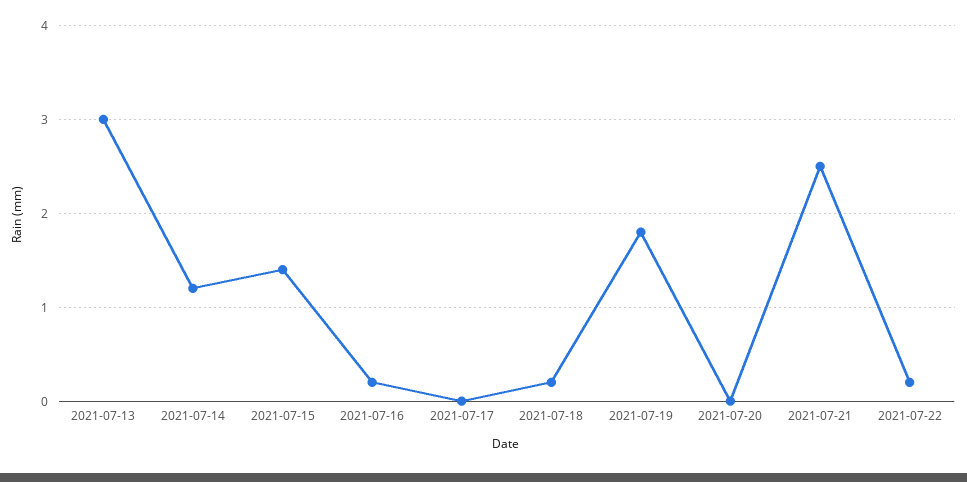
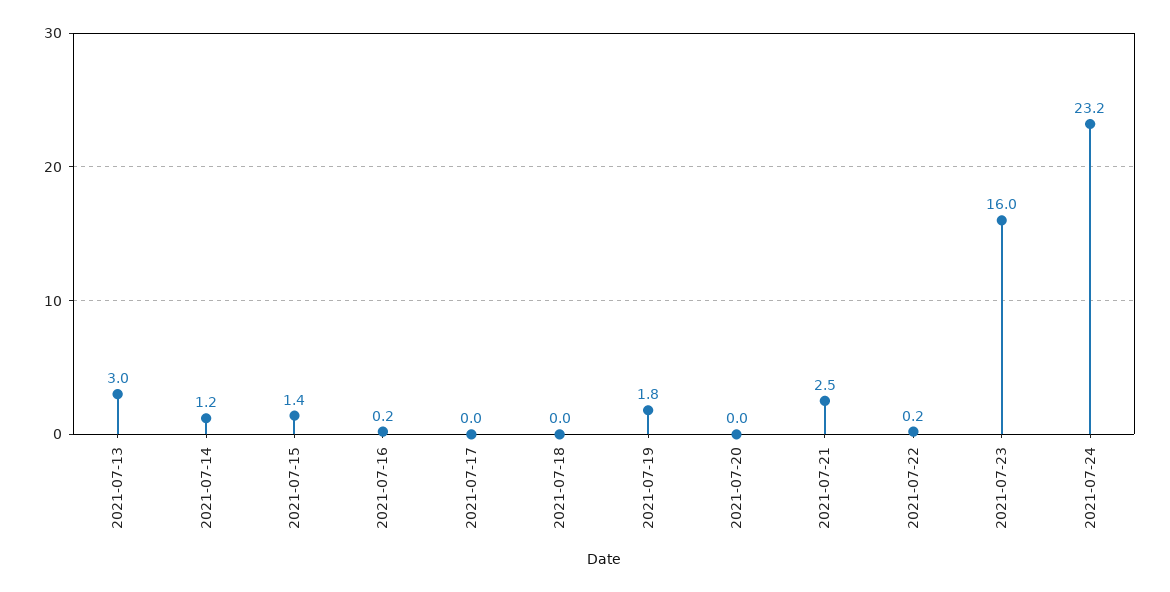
2021-07-18: 0.2 -> 0
2021-07-23: none -> 16
2021-07-24: none -> 23.2

